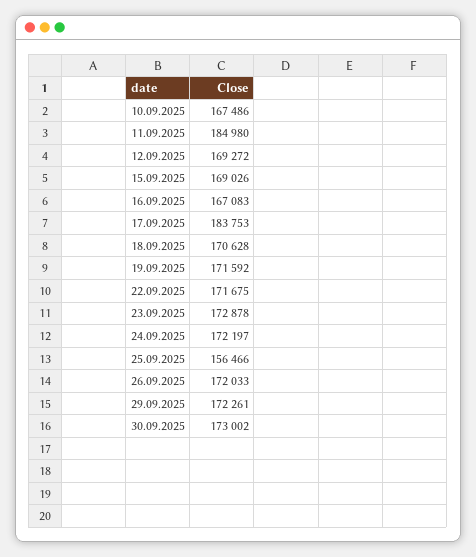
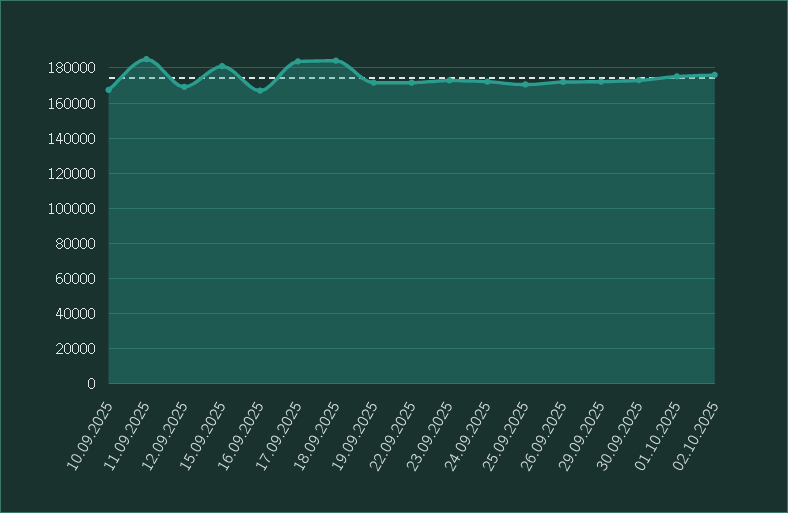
15.09.2025: 169026 -> 180000
18.09.2025: 170628 -> 185000
25.09.2025: 156466 -> 170000
01.10.2025: none -> 175000
02.10.2025: none -> 175000

